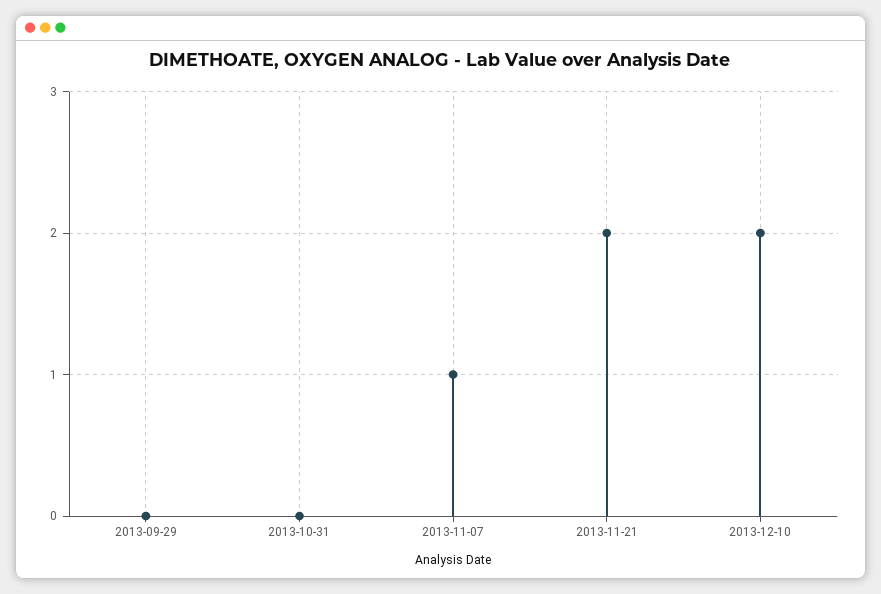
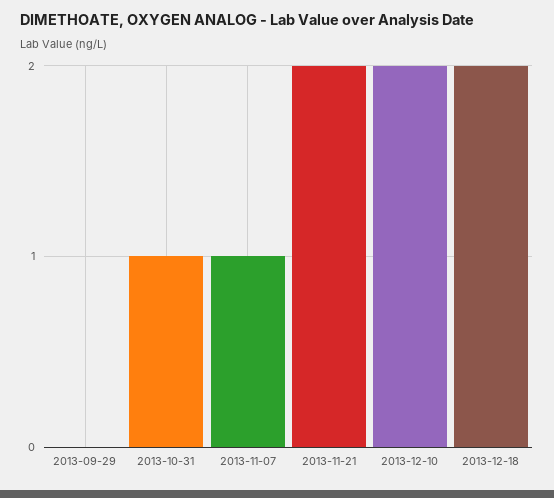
2013-10-31: 0 -> 1
2013-12-18: none -> 2

